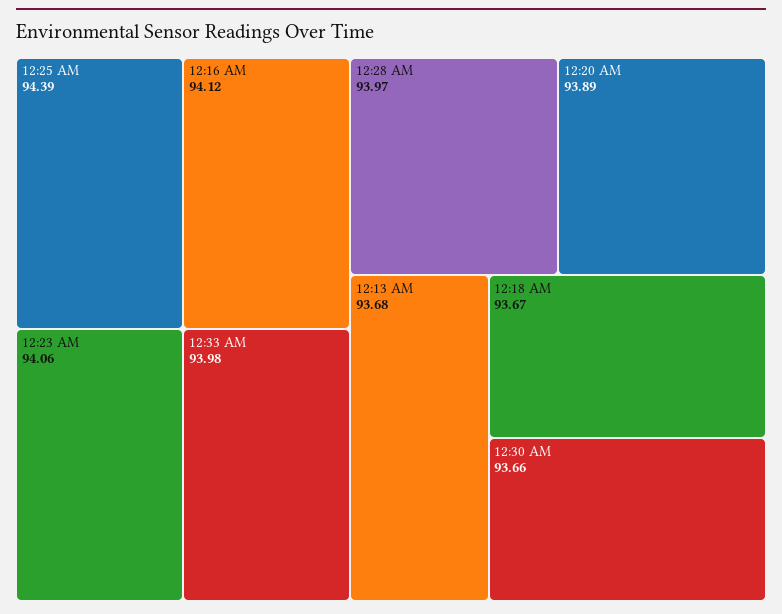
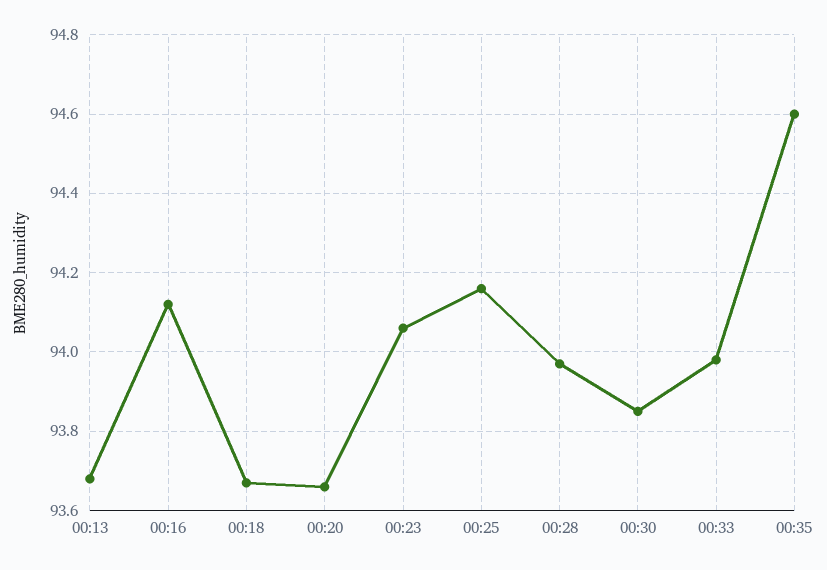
12:25 AM: 94.39 -> 94.15
12:20 AM: 93.89 -> 93.65
12:30 AM: 93.66 -> 93.85
00:35: none -> 94.6

